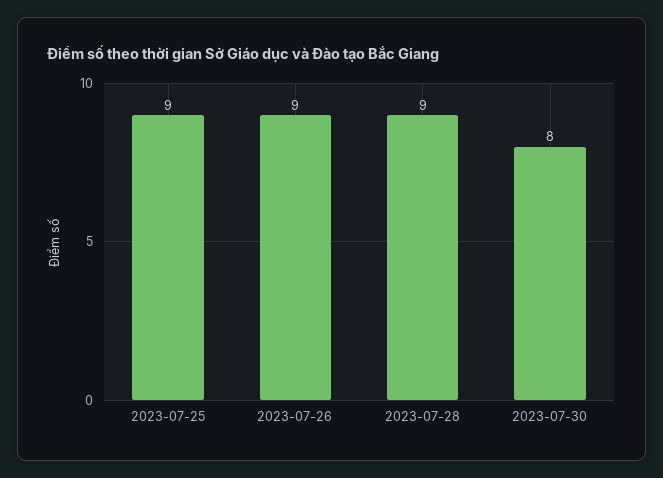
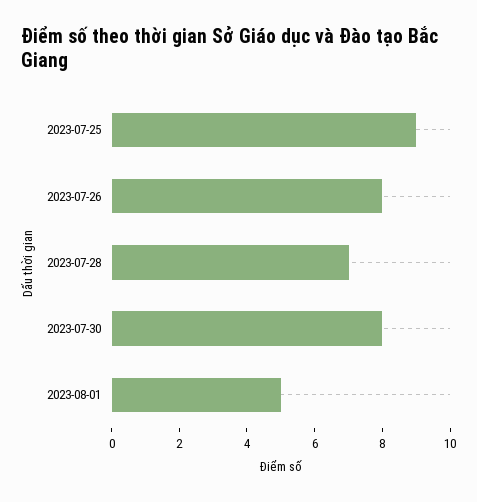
2023-07-26: 9 -> 8
2023-07-28: 9 -> 7
2023-08-01: none -> 5

